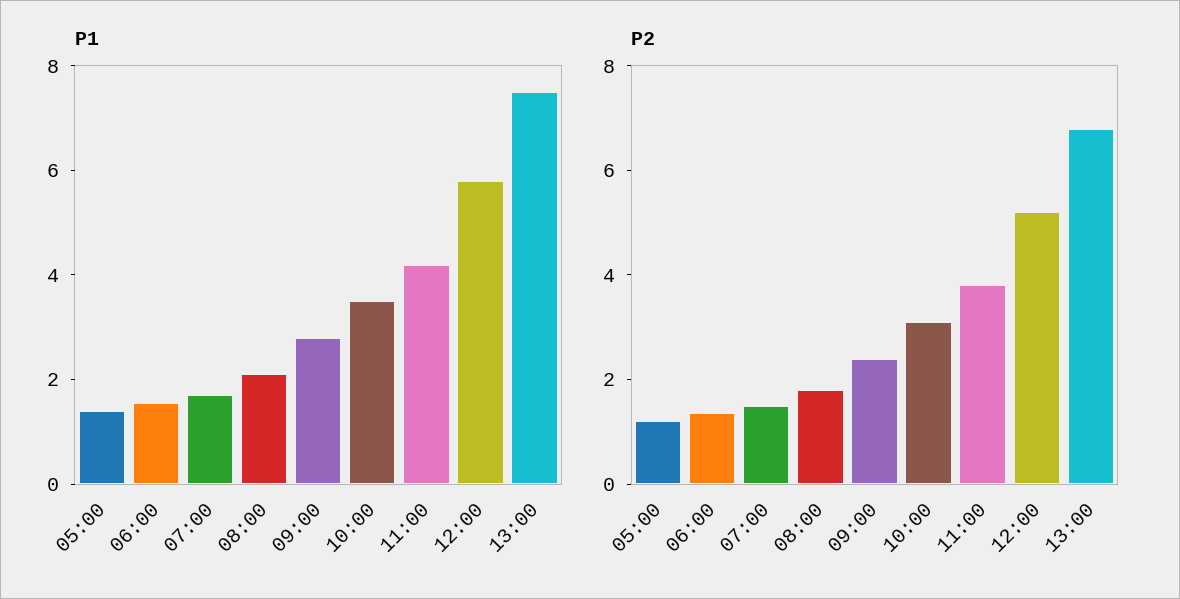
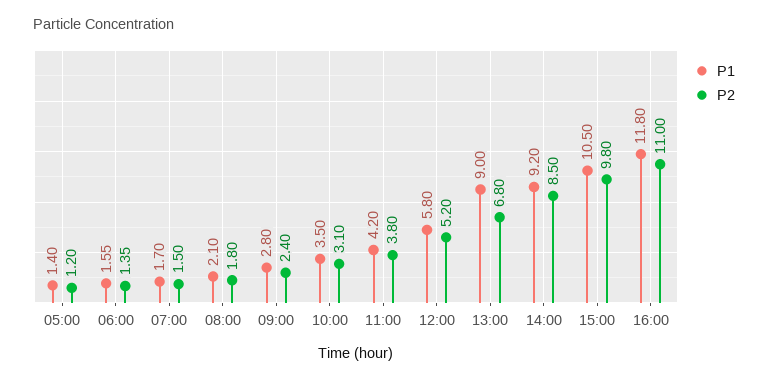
P1, 13:00: 7.5 -> 9
P1, 14:00: none -> 9.2
P2, 14:00: none -> 8.5
P1, 15:00: none -> 10.5
P2, 15:00: none -> 9.8
P1, 16:00: none -> 11.8
P2, 16:00: none -> 11

